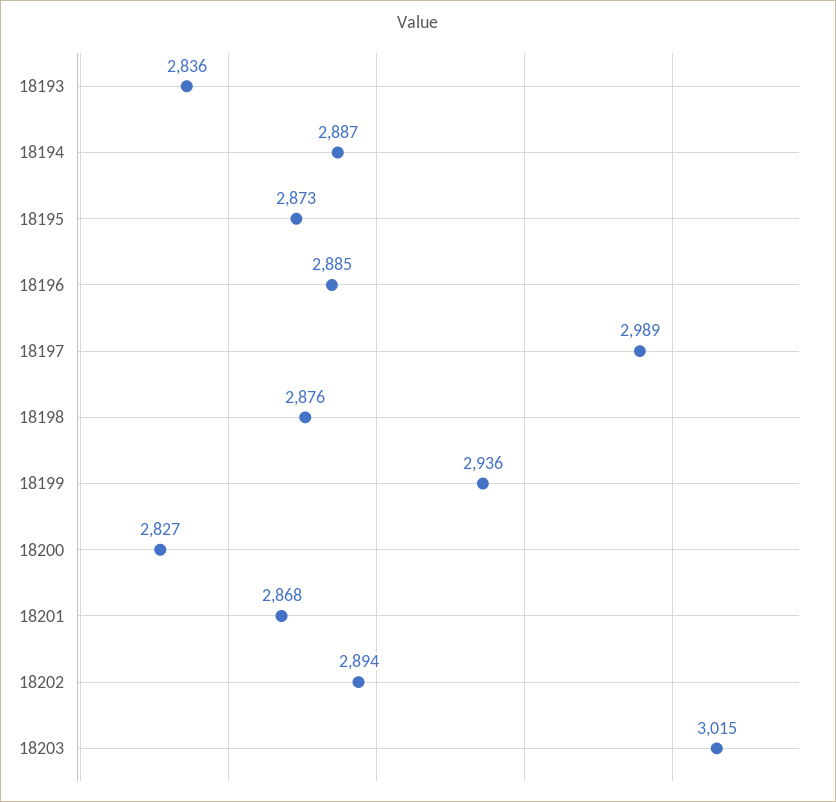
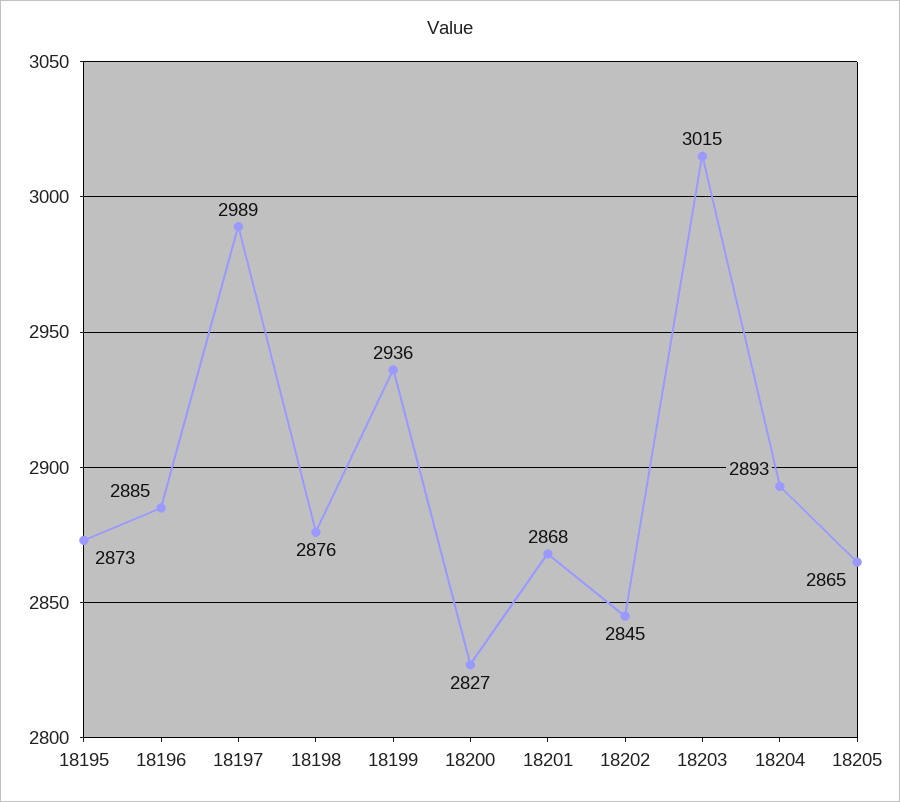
18193: 2836 -> none
18194: 2887 -> none
18202: 2894 -> 2845
18204: none -> 2893
18205: none -> 2865

